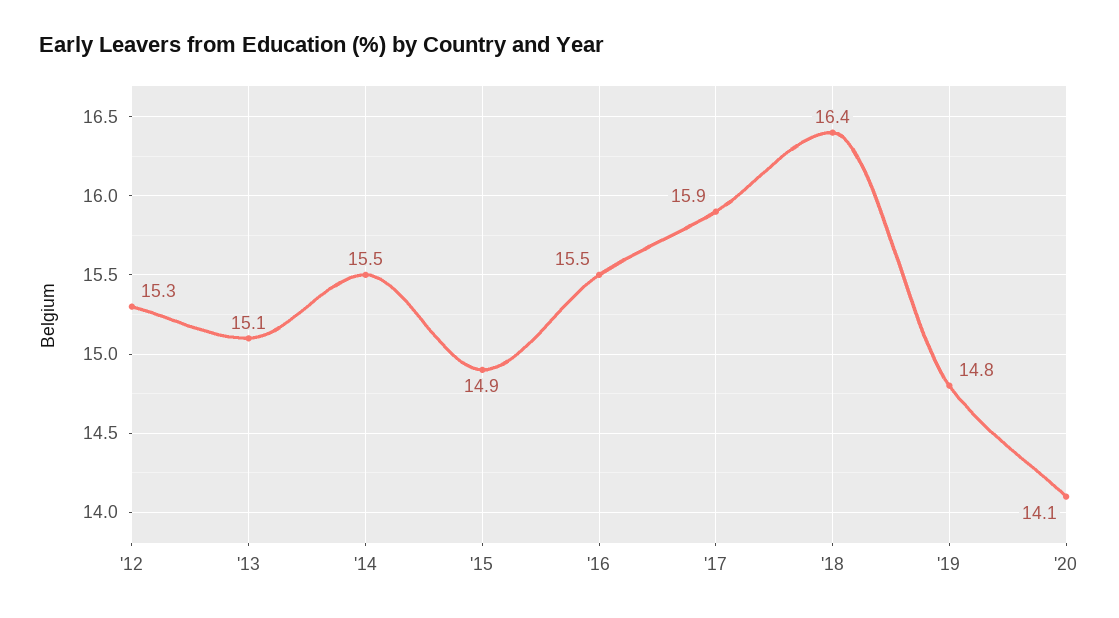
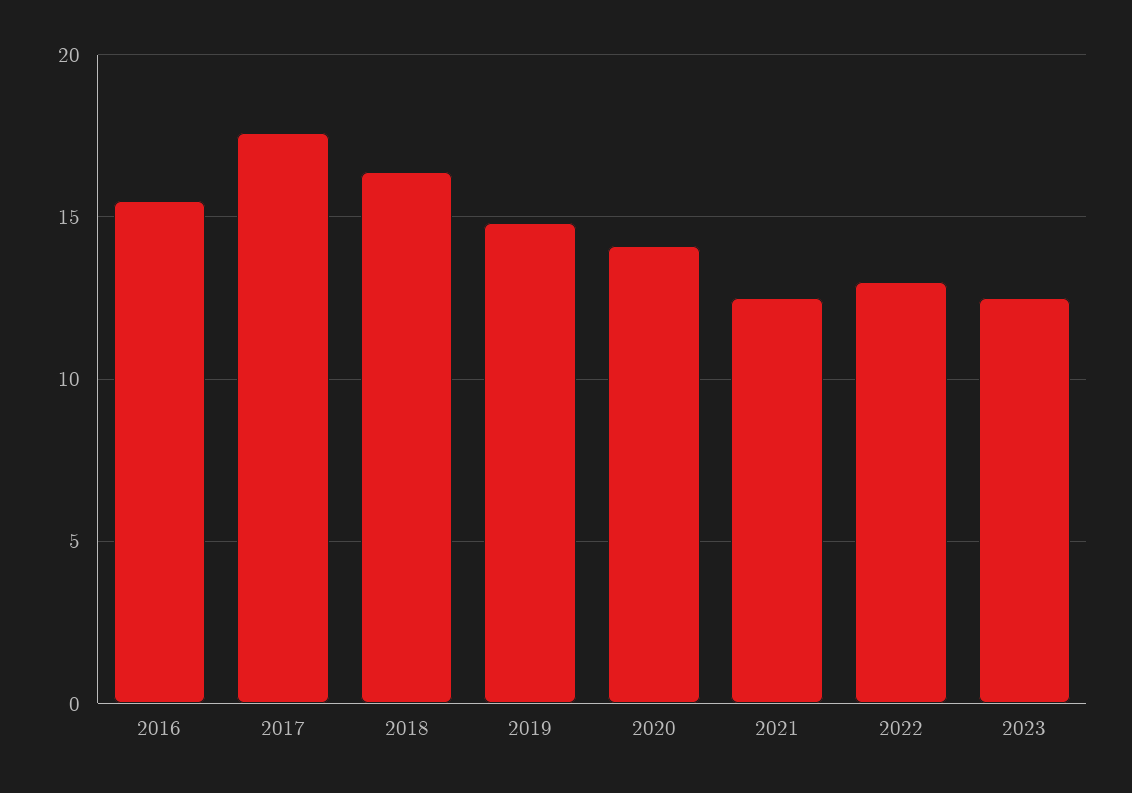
'12: 15.3 -> none
'13: 15.1 -> none
'14: 15.5 -> none
'15: 14.9 -> none
'17: 15.9 -> 17.5
2021: none -> 12.5
2022: none -> 13
2023: none -> 12.5

